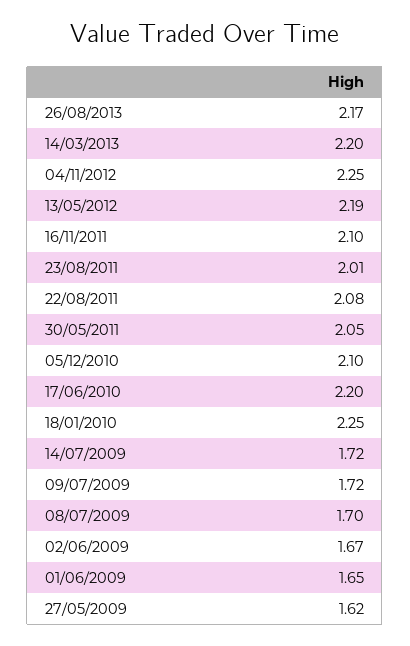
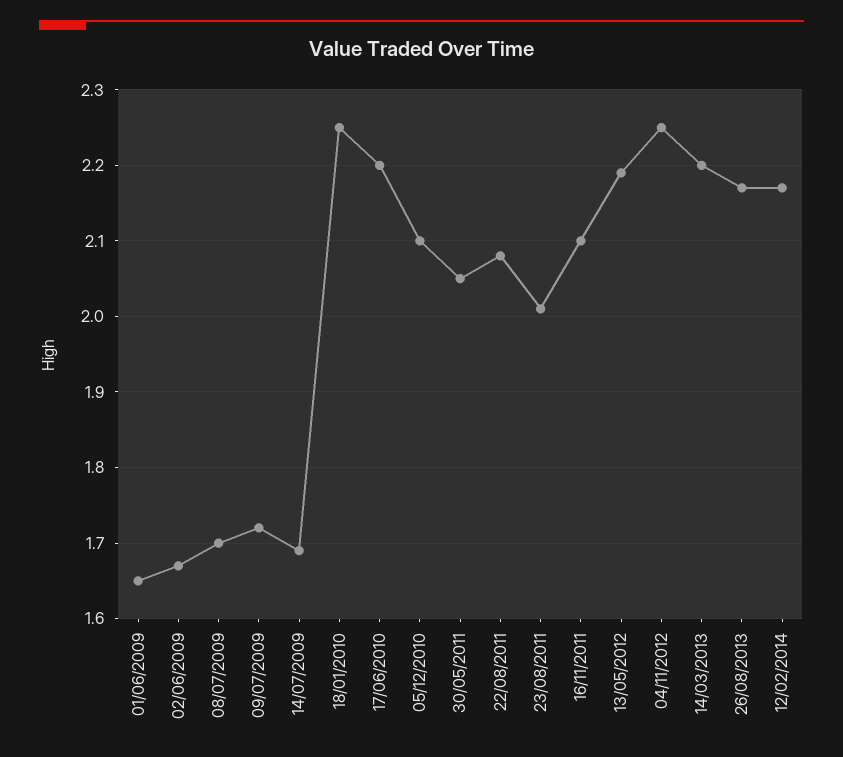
14/07/2009: 1.72 -> 1.69
27/05/2009: 1.62 -> none
12/02/2014: none -> 2.17

